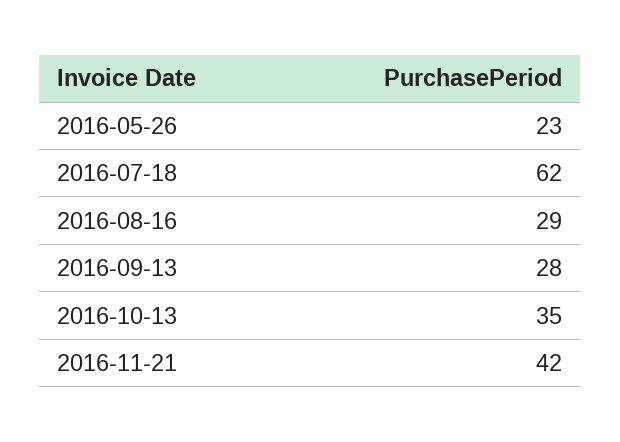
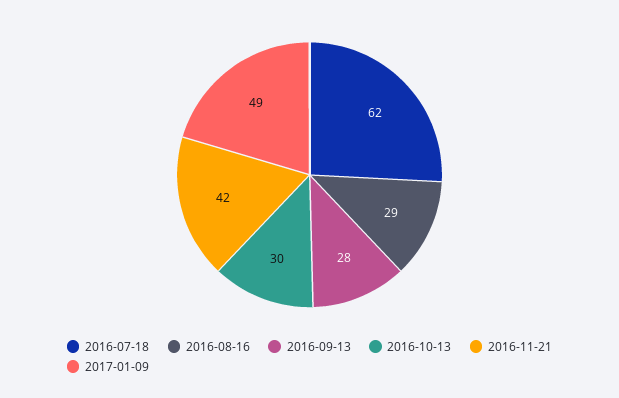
2016-05-26: 23 -> none
2016-10-13: 35 -> 30
2017-01-09: none -> 49

